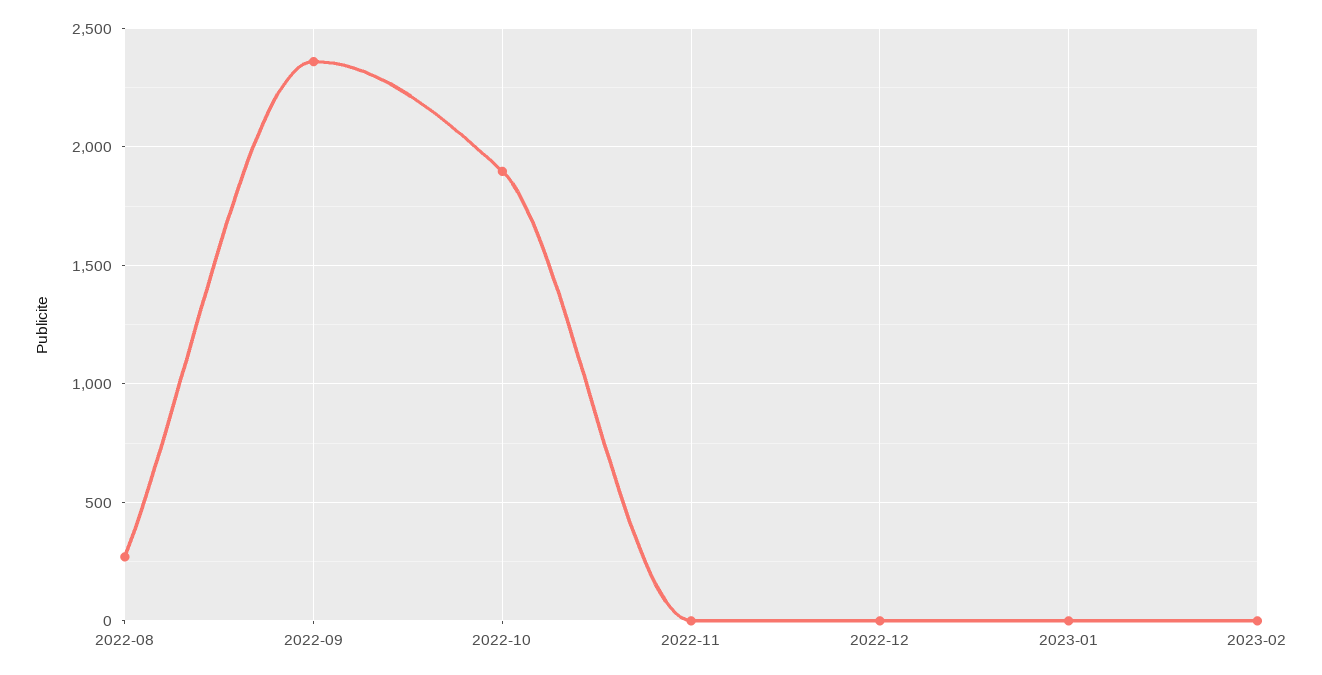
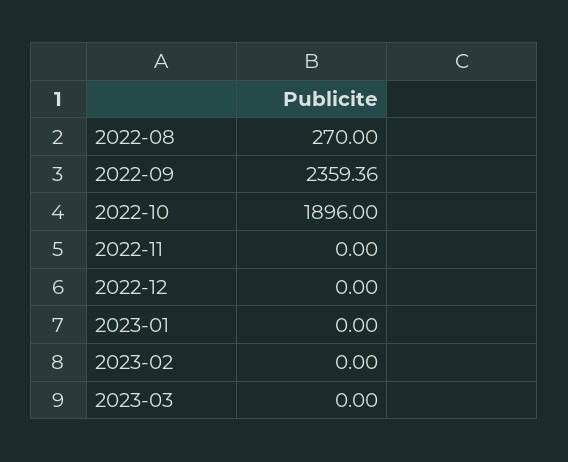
2023-03: none -> 0

